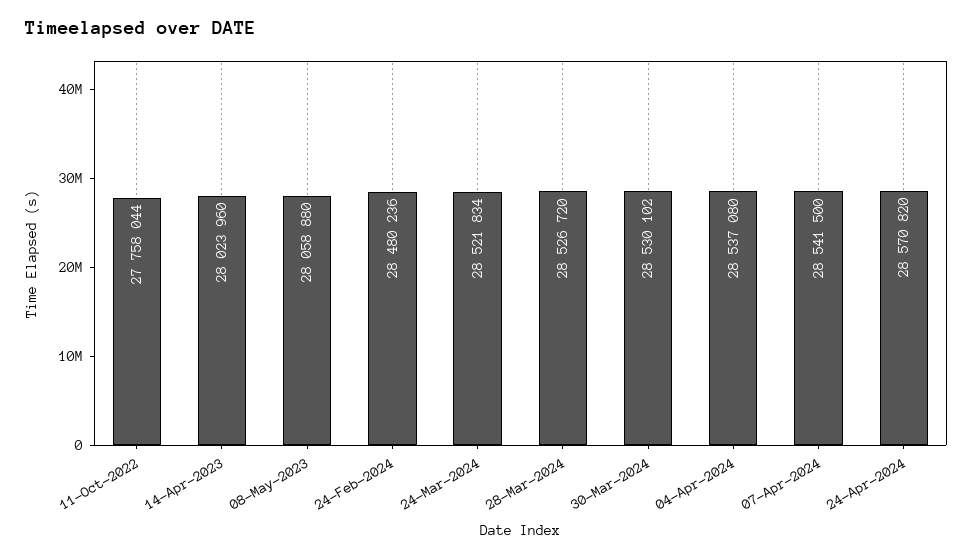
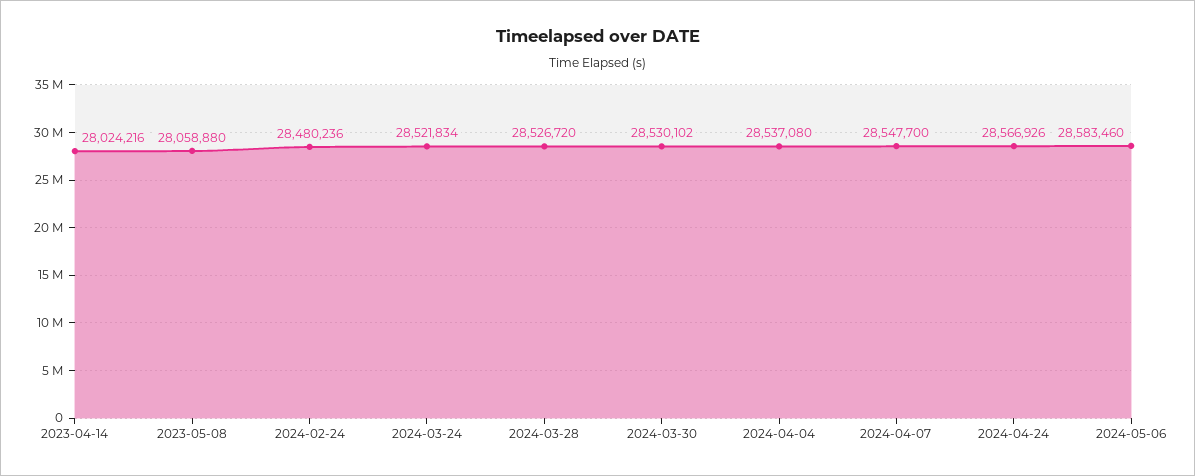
11-Oct-2022: 27758044 -> none
14-Apr-2023: 28023960 -> 28024216
07-Apr-2024: 28541500 -> 28547700
24-Apr-2024: 28570820 -> 28566926
2024-05-06: none -> 28583460

